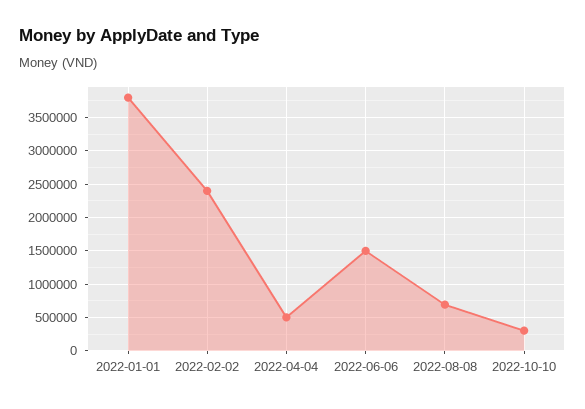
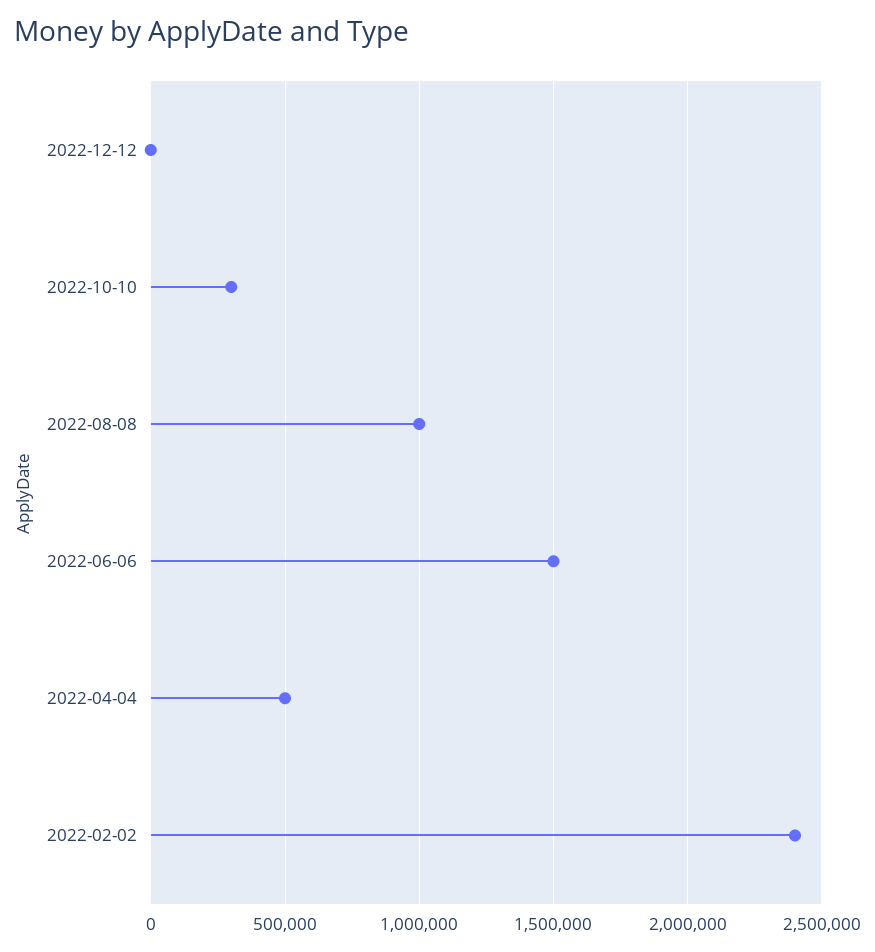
2022-01-01: 3800000 -> none
2022-08-08: 700000 -> 1000000
2022-12-12: none -> 0

